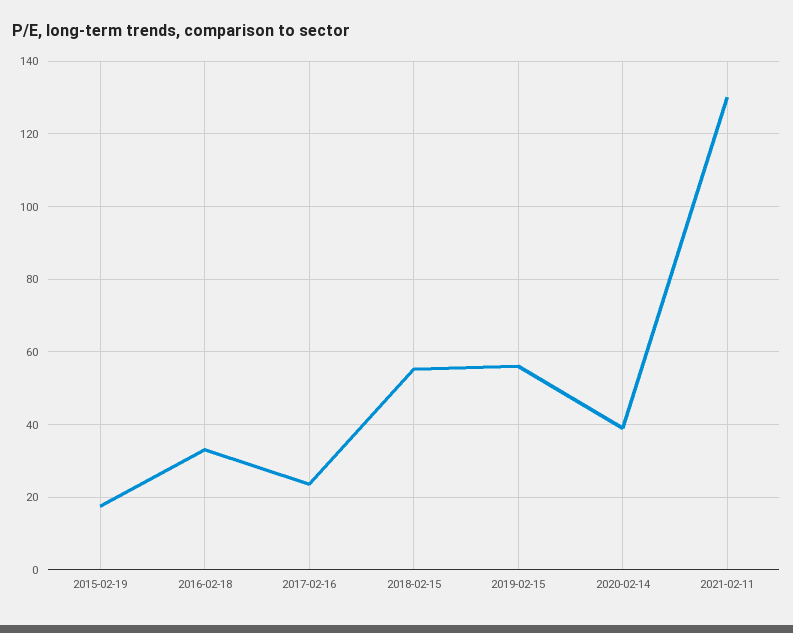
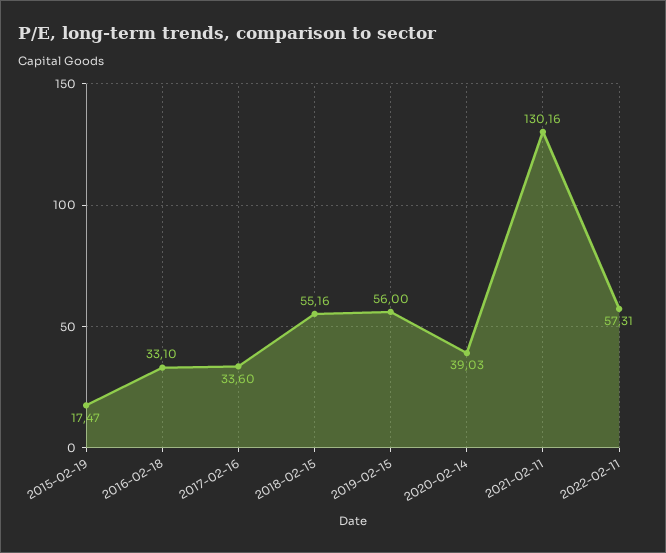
2017-02-16: 24 -> 33.6
2022-02-11: none -> 57.31

